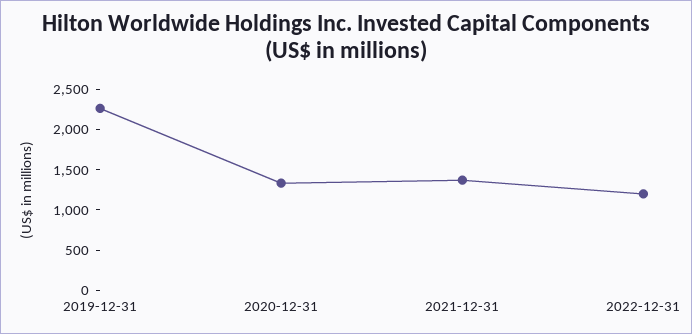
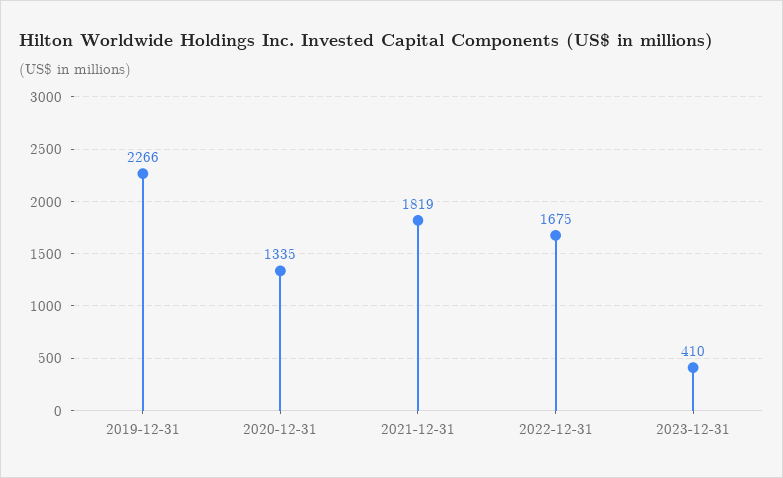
2021-12-31: 1400 -> 1819
2022-12-31: 1200 -> 1675
2023-12-31: none -> 410

